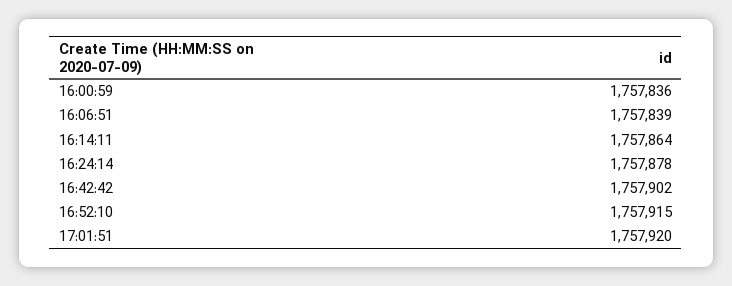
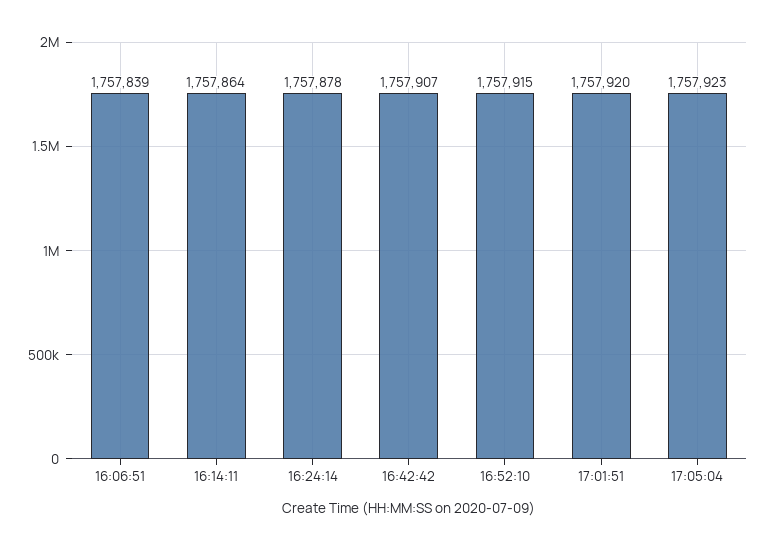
16:00:59: 1757836 -> none
16:42:42: 1757902 -> 1757907
17:05:04: none -> 1757923

